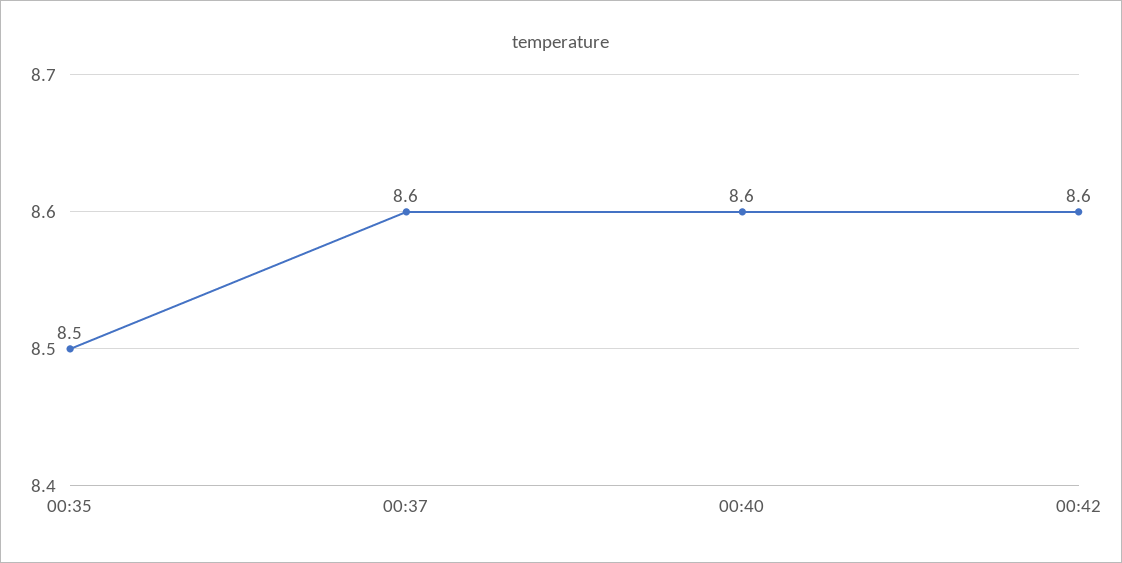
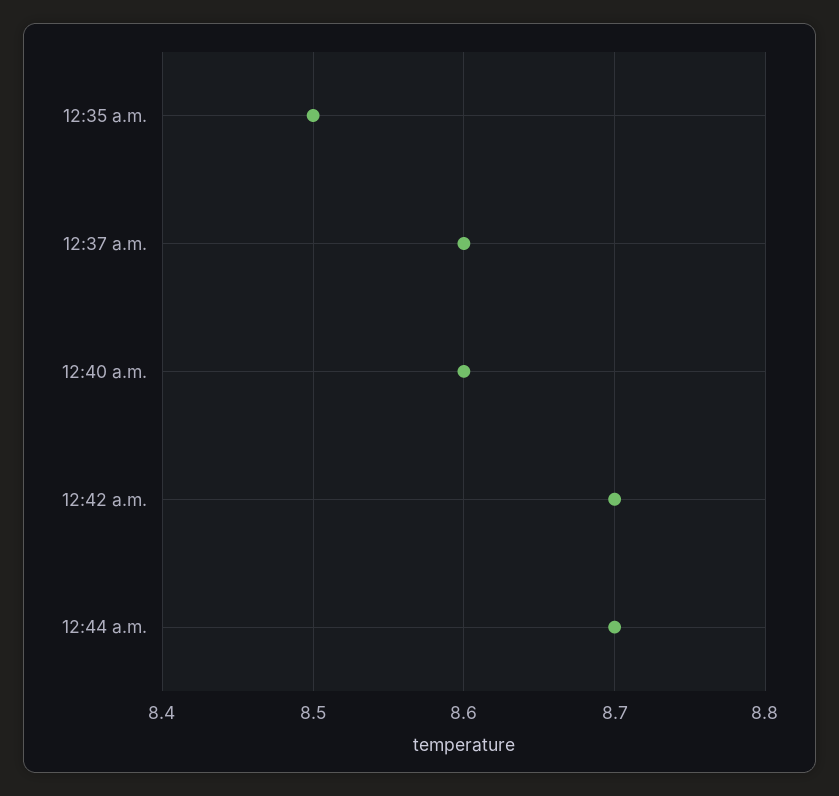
00:42: 8.6 -> 8.7
12:44 a.m.: none -> 8.7

